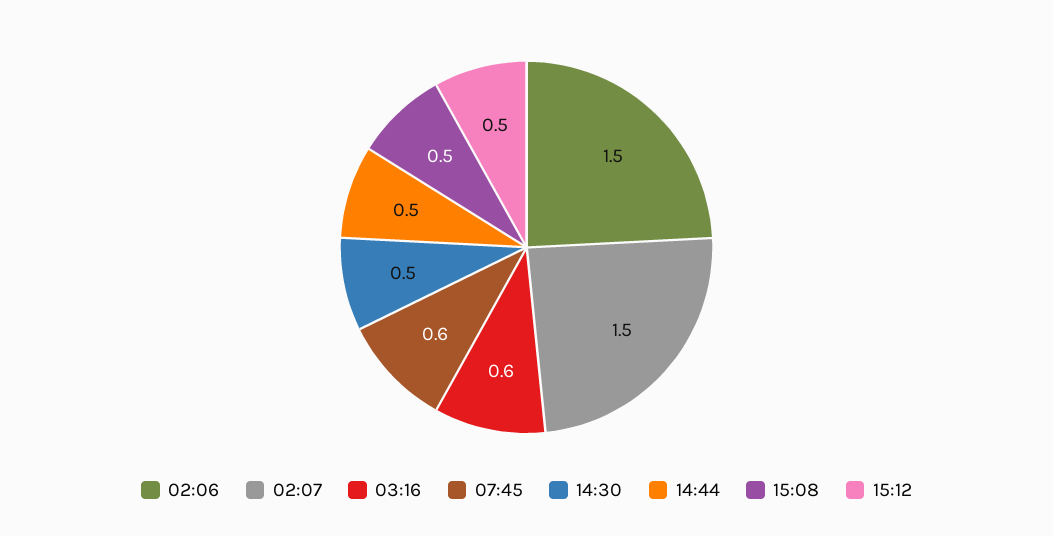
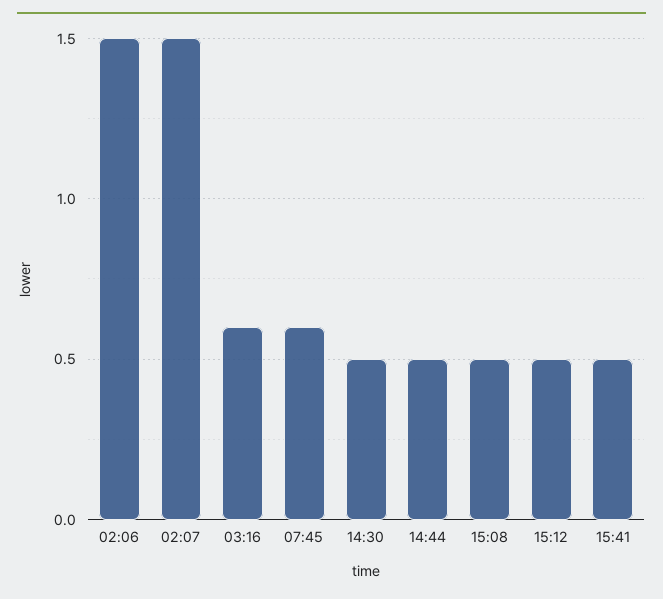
15:41: none -> 0.5

